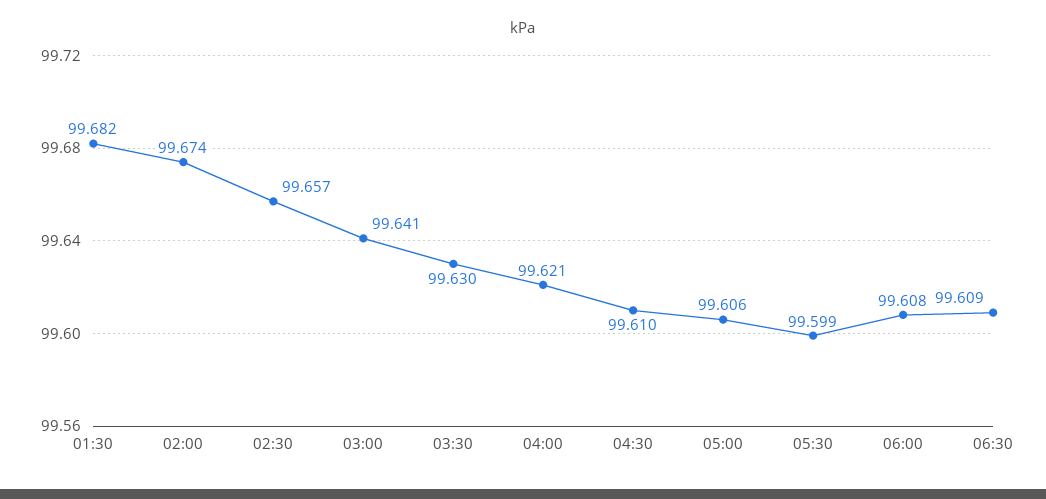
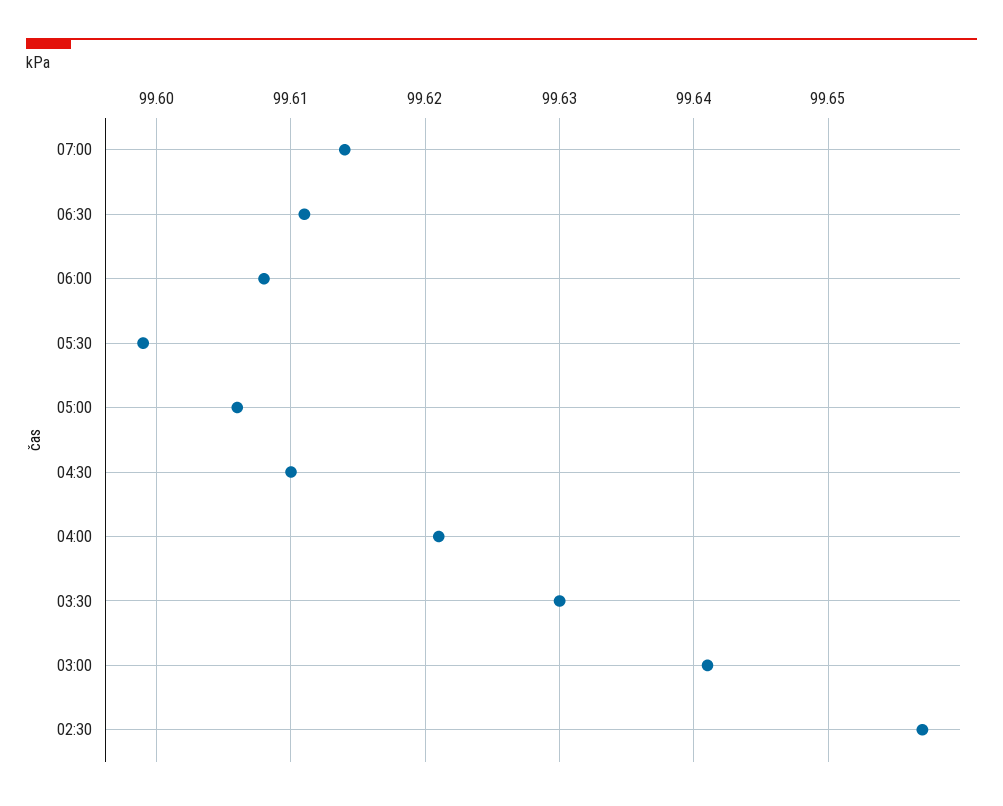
01:30: 99.682 -> none
02:00: 99.674 -> none
06:30: 99.609 -> 99.611
07:00: none -> 99.614

